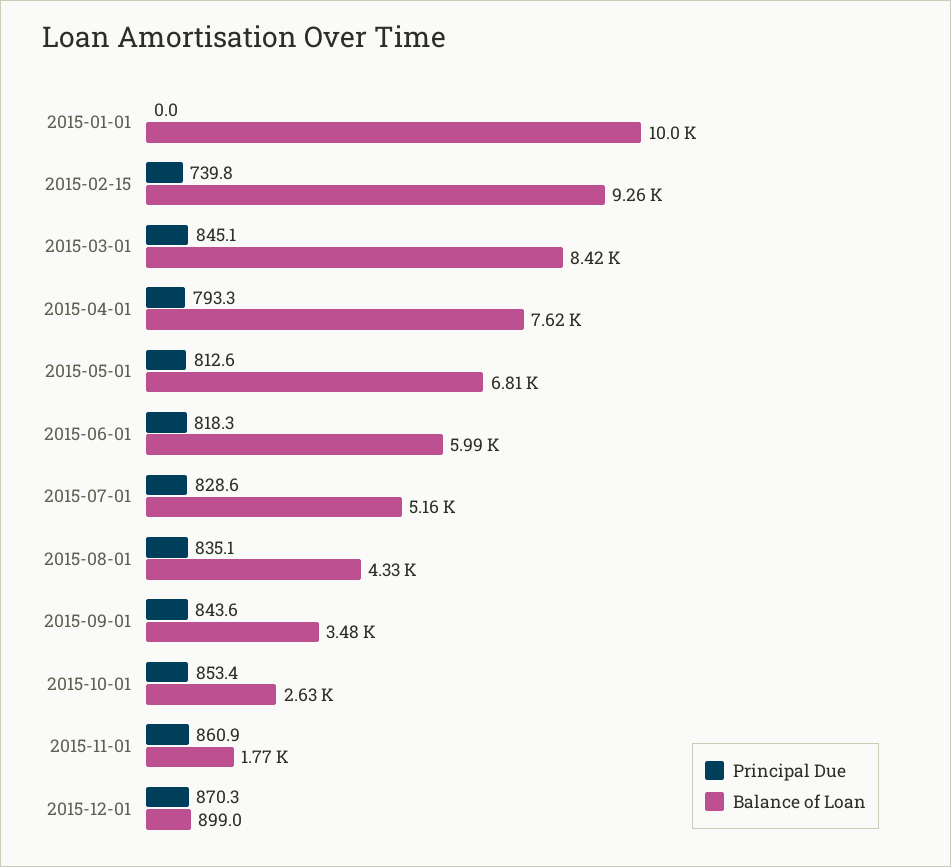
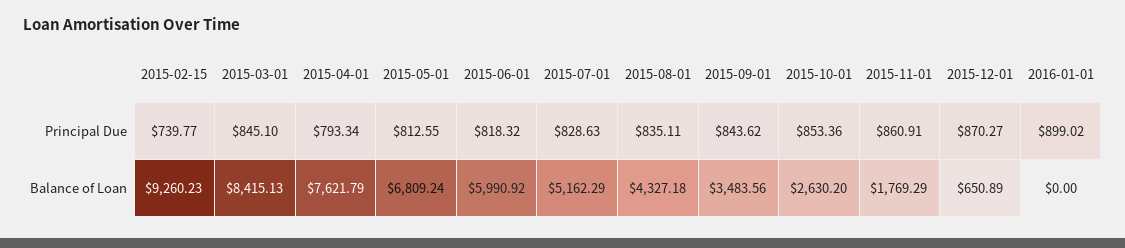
Principal Due, 2015-01-01: 0 -> none
Balance of Loan, 2015-01-01: 10000 -> none
Balance of Loan, 2015-12-01: 899 -> 650.89
Principal Due, 2016-01-01: none -> 899.02
Balance of Loan, 2016-01-01: none -> 0

